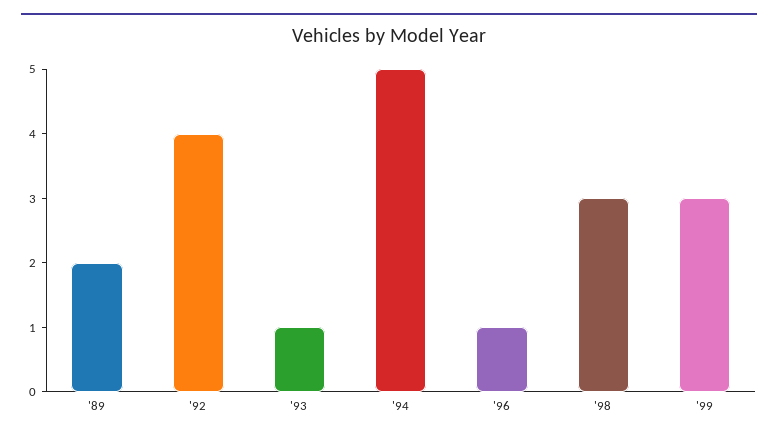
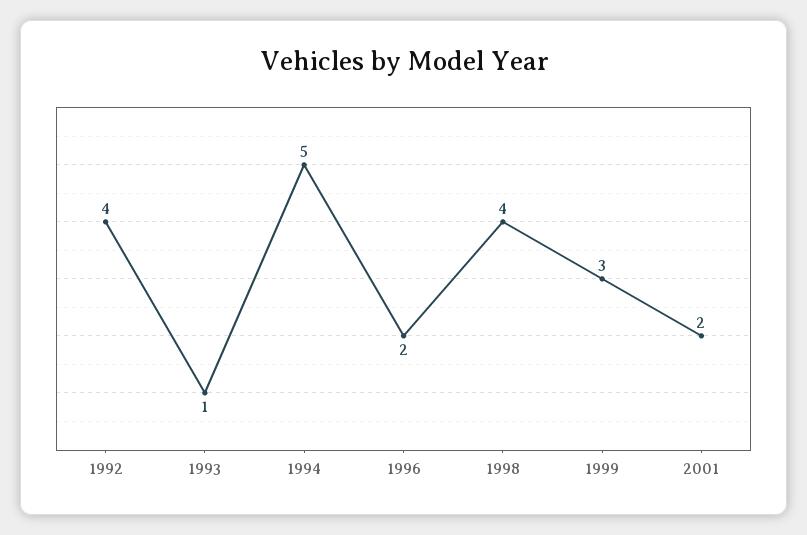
'89: 2 -> none
'96: 1 -> 2
'98: 3 -> 4
2001: none -> 2

